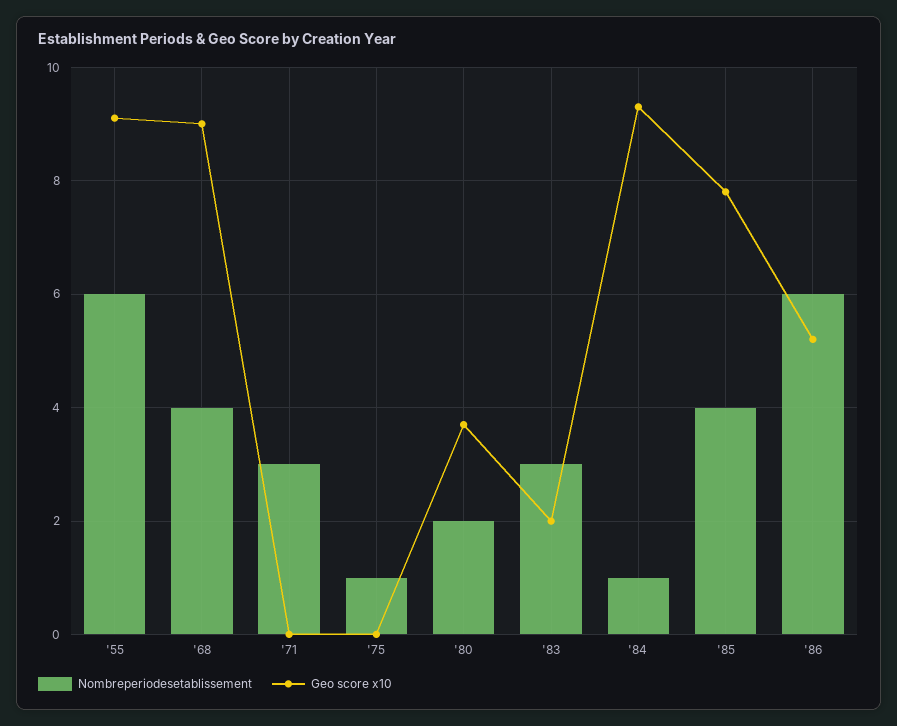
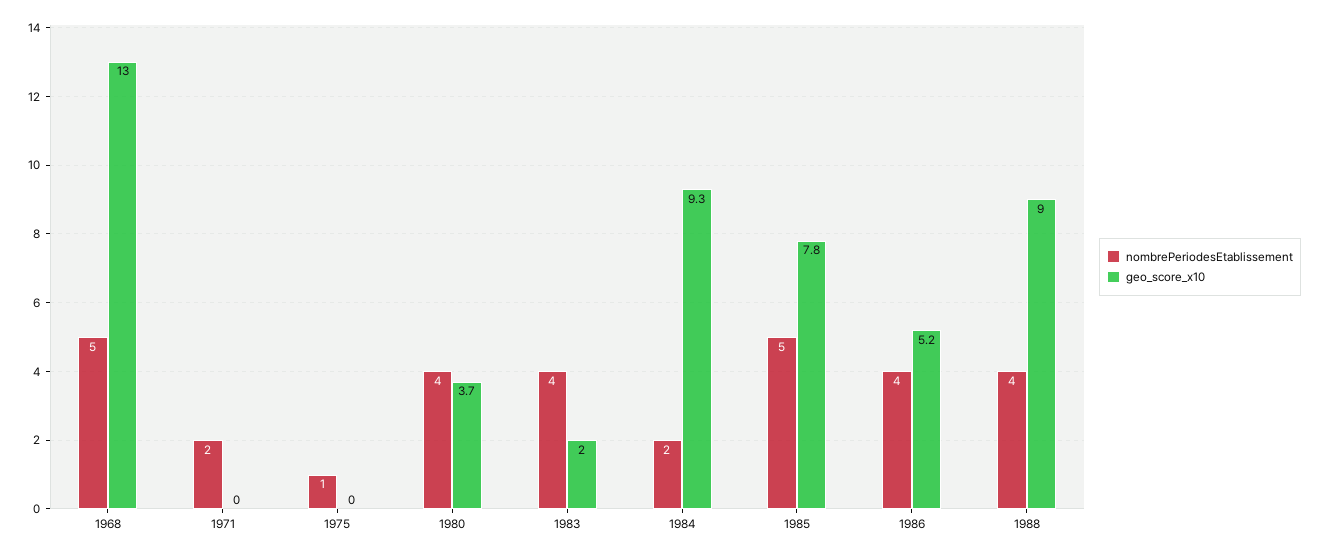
Nombreperiodesetablissement, '55: 6 -> none
Geo score x10, '55: 9 -> none
Nombreperiodesetablissement, '68: 4 -> 5
Geo score x10, '68: 9 -> 13
Nombreperiodesetablissement, '71: 3 -> 2
Nombreperiodesetablissement, '80: 2 -> 4
Nombreperiodesetablissement, '83: 3 -> 4
Nombreperiodesetablissement, '84: 1 -> 2
Nombreperiodesetablissement, '85: 4 -> 5
Nombreperiodesetablissement, '86: 6 -> 4
Nombreperiodesetablissement, 1988: none -> 4
Geo score x10, 1988: none -> 9

